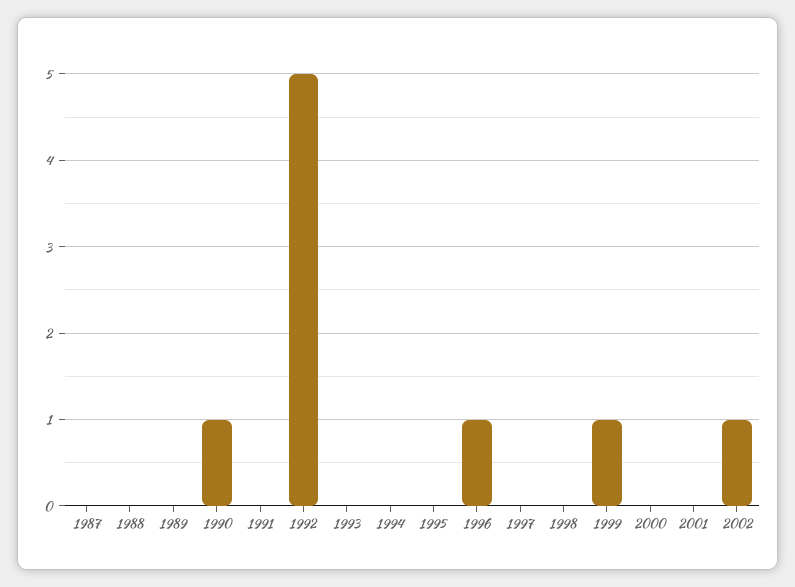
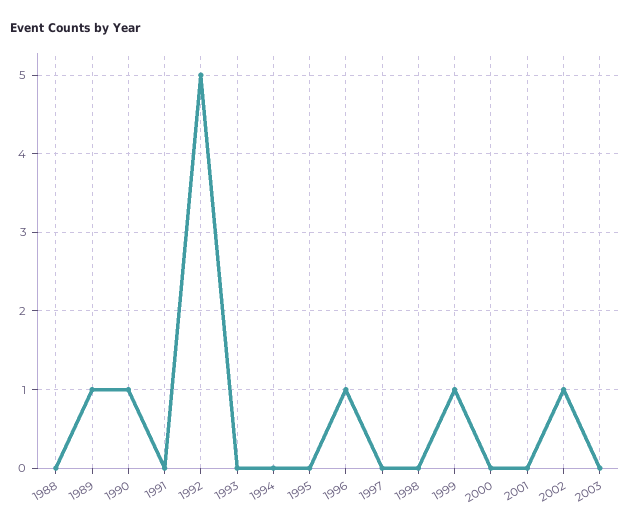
1987: 0 -> none
1989: 0 -> 1
2003: none -> 0

